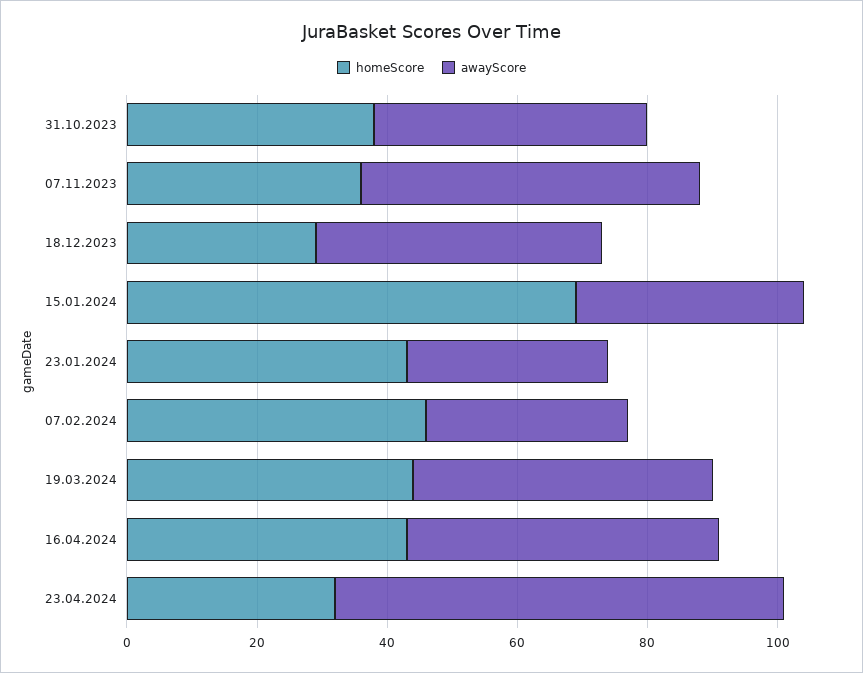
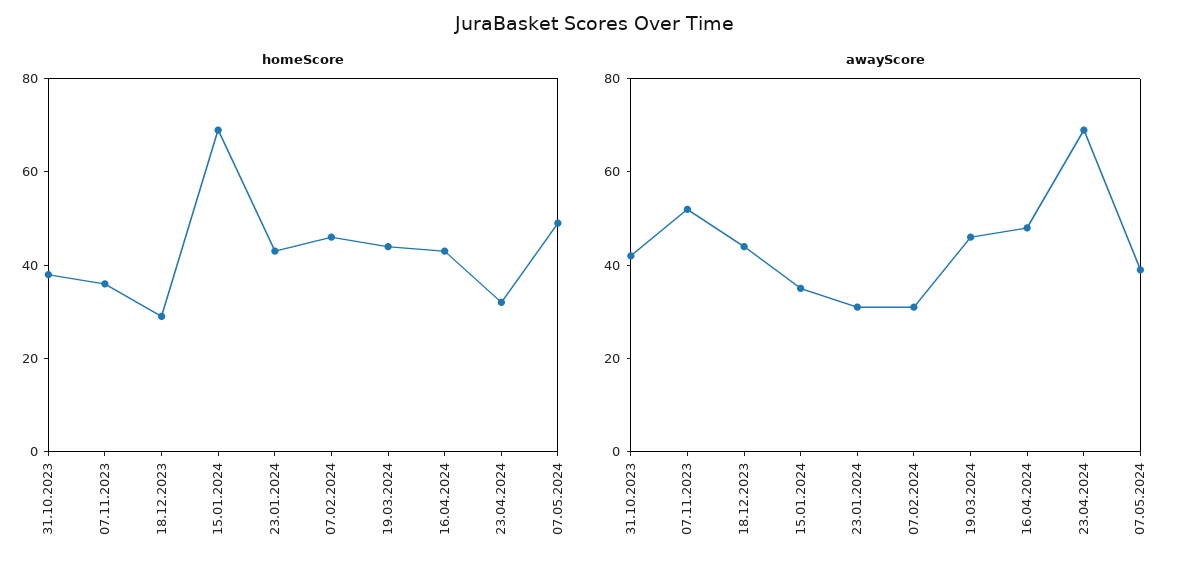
homeScore, 07.05.2024: none -> 50
awayScore, 07.05.2024: none -> 40

